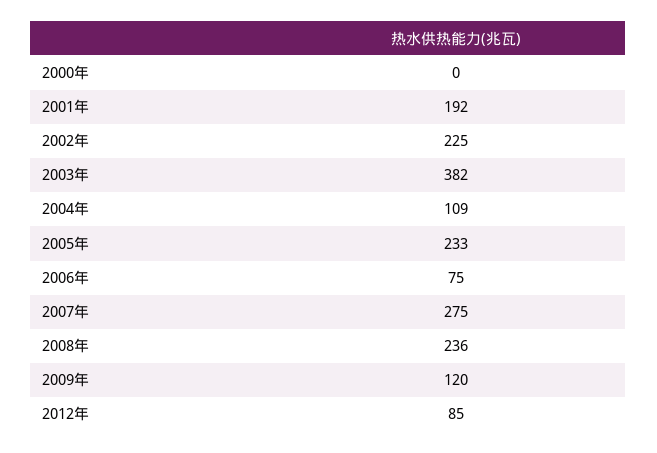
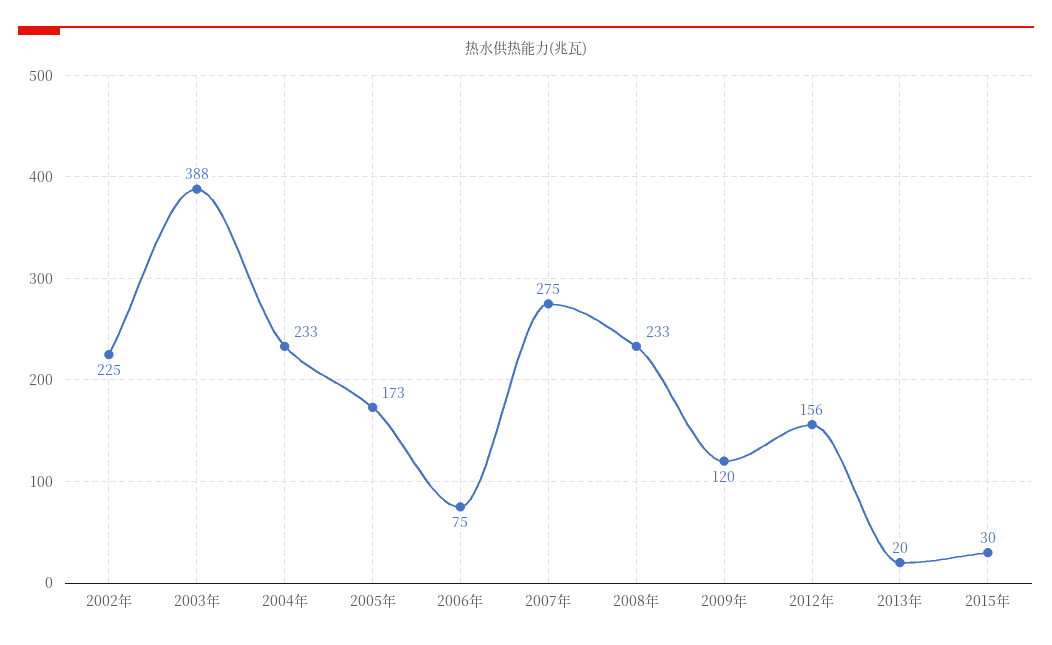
2000年: 0 -> none
2001年: 192 -> none
2003年: 382 -> 388
2004年: 109 -> 233
2005年: 233 -> 173
2008年: 236 -> 233
2012年: 85 -> 156
2013年: none -> 20
2015年: none -> 30

